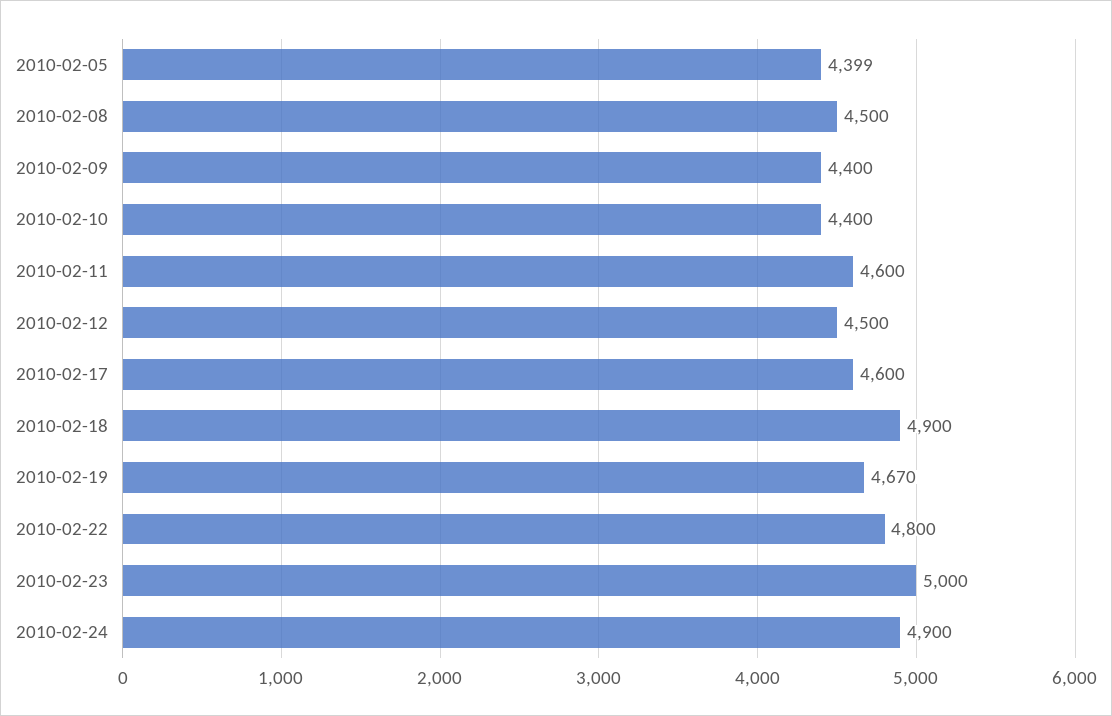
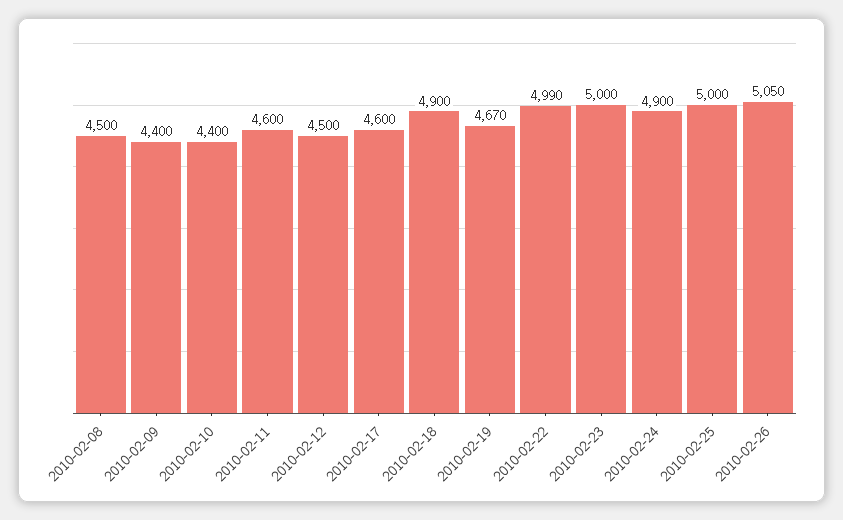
2010-02-05: 4399 -> none
2010-02-22: 4800 -> 4990
2010-02-25: none -> 5000
2010-02-26: none -> 5050

